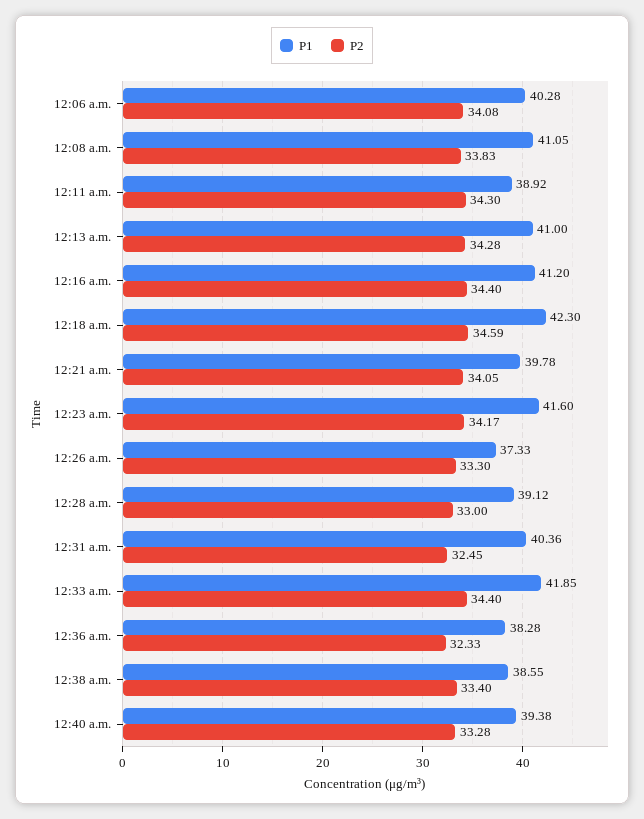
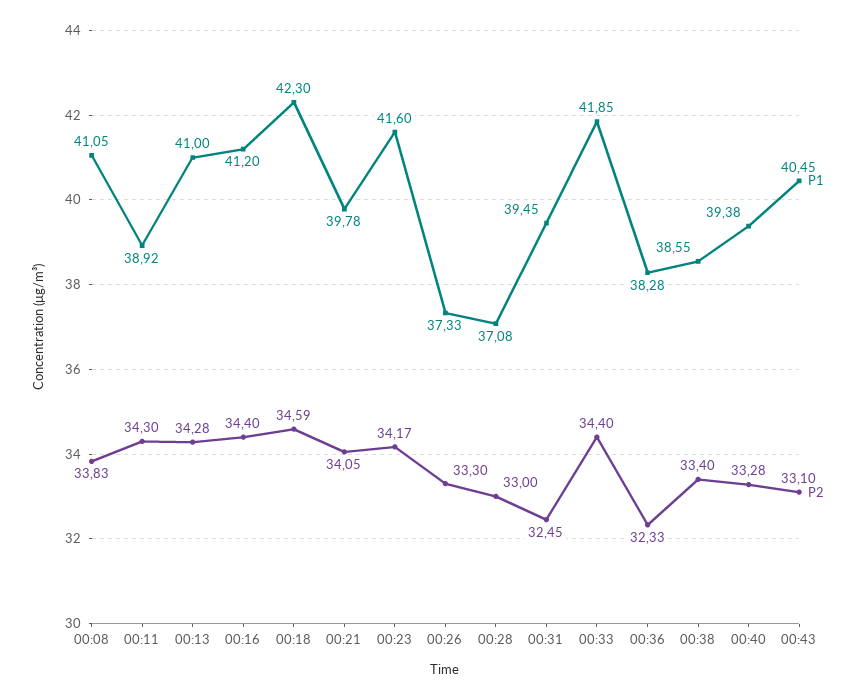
P1, 12:06 a.m.: 40.28 -> none
P2, 12:06 a.m.: 34.08 -> none
P1, 12:28 a.m.: 39.12 -> 37.08
P1, 12:31 a.m.: 40.36 -> 39.45
P1, 00:43: none -> 40.45
P2, 00:43: none -> 33.1

